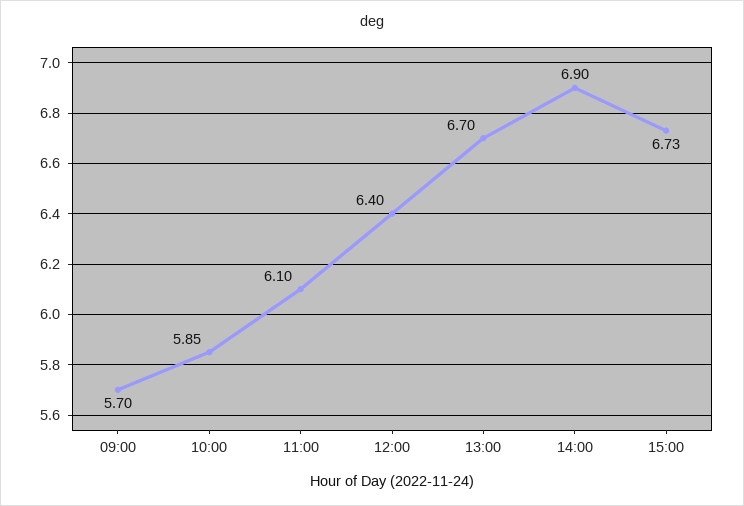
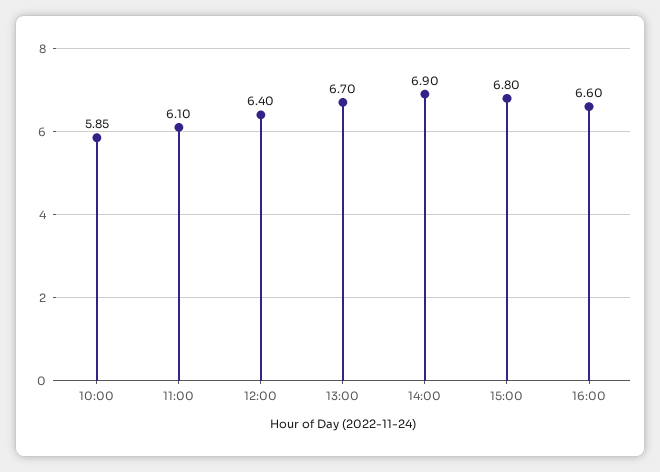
09:00: 5.7 -> none
15:00: 6.73 -> 6.8
16:00: none -> 6.6

